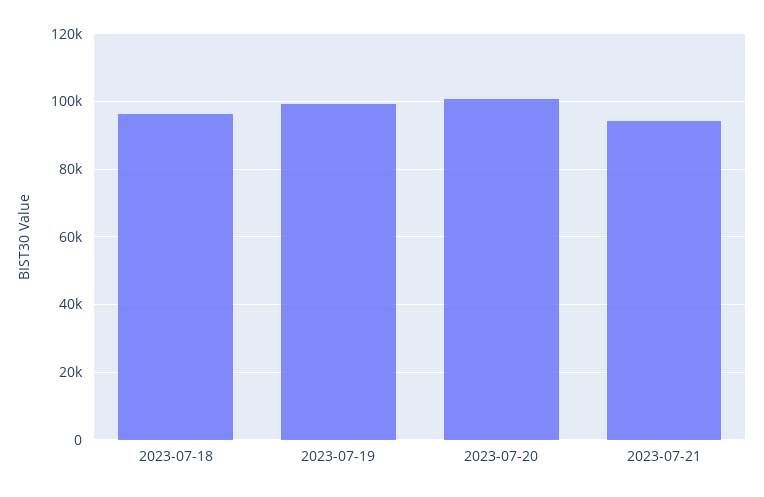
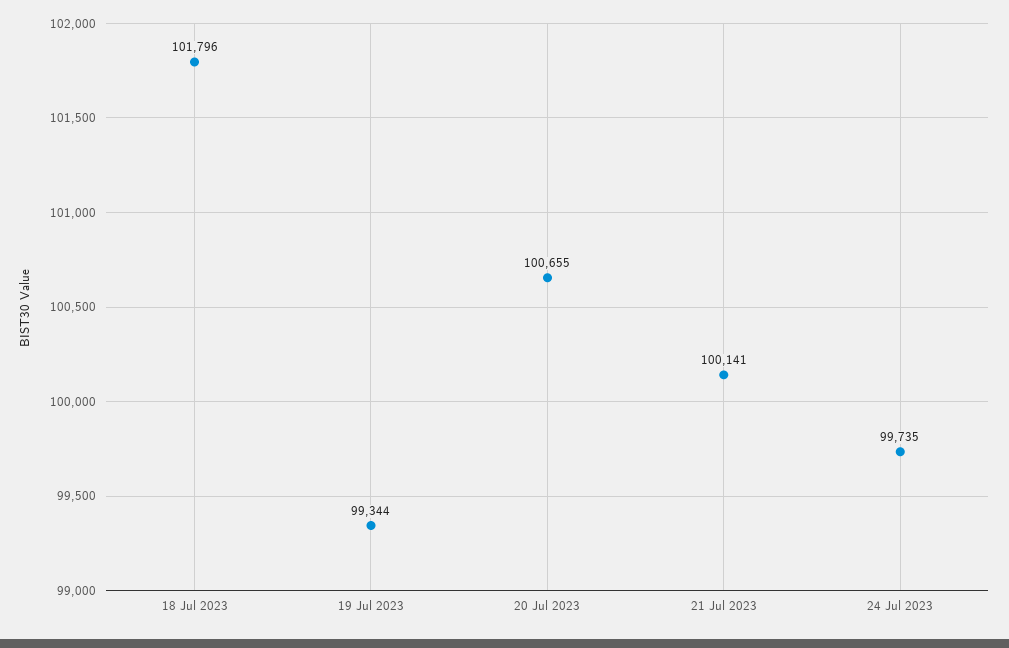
2023-07-18: 96000 -> 101796
2023-07-21: 94000 -> 100141
24 Jul 2023: none -> 99735

